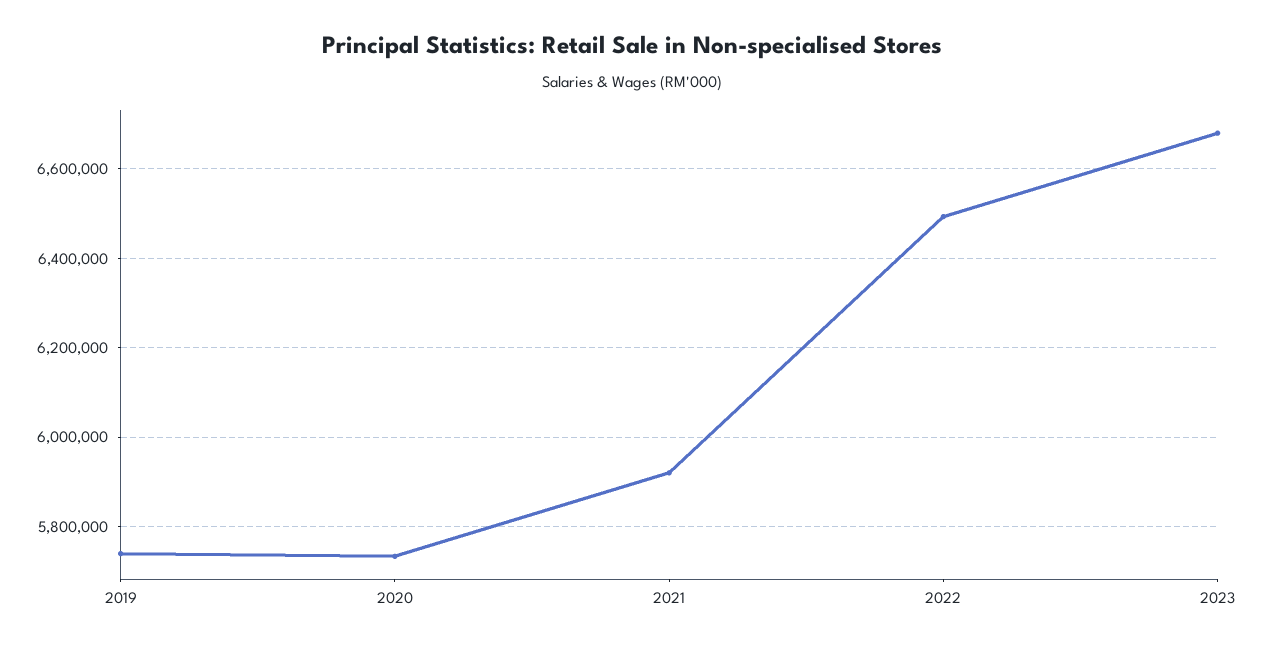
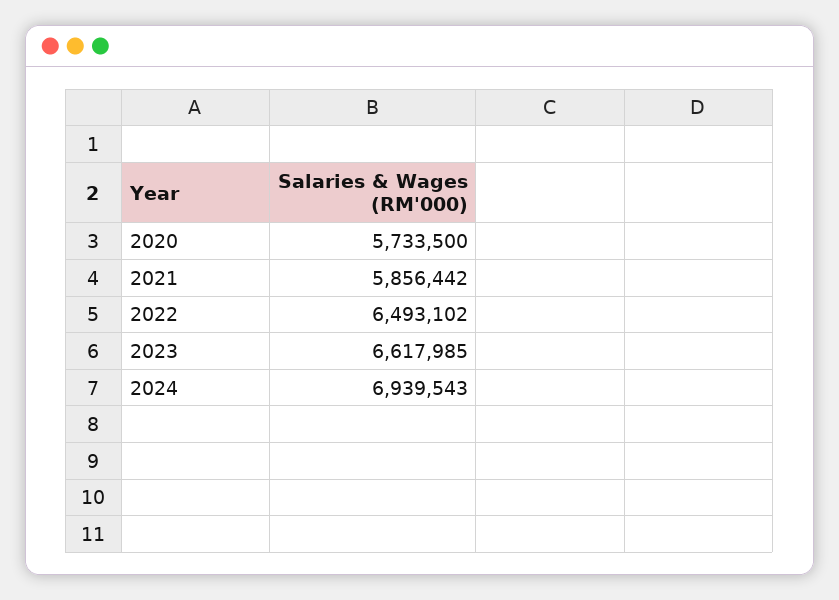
2019: 5740000 -> none
2021: 5920000 -> 5856442
2023: 6680000 -> 6617985
2024: none -> 6939543

